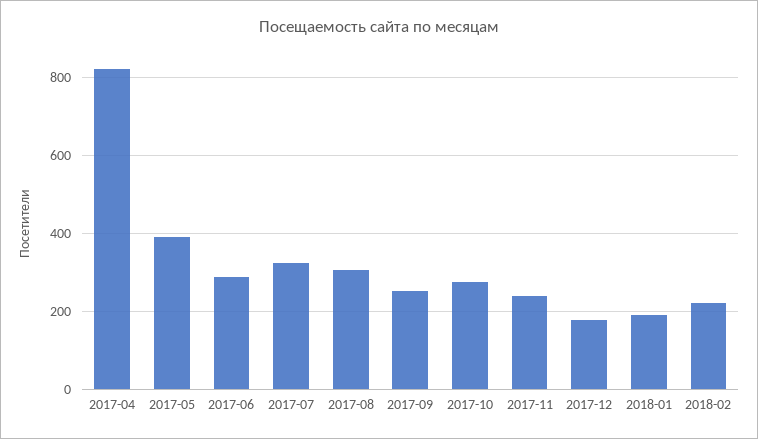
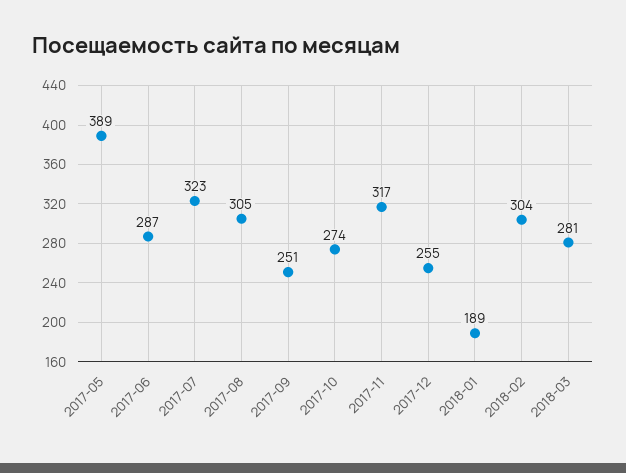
2017-04: 820 -> none
2017-11: 240 -> 317
2017-12: 180 -> 255
2018-02: 220 -> 304
2018-03: none -> 281

